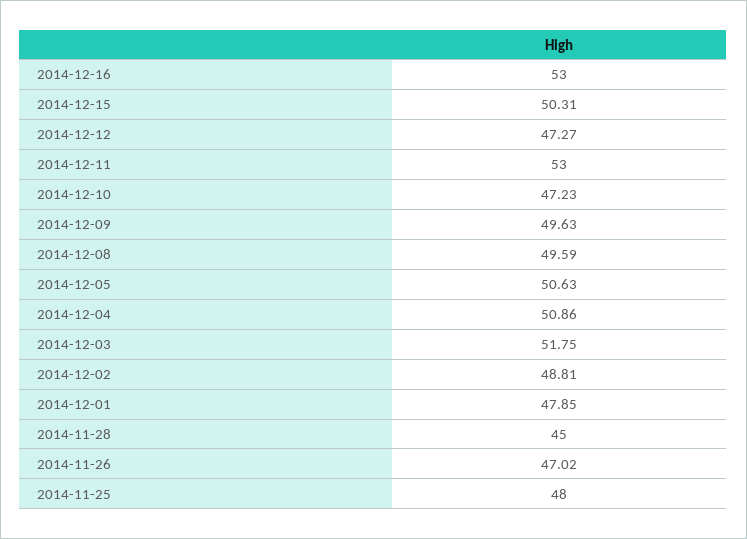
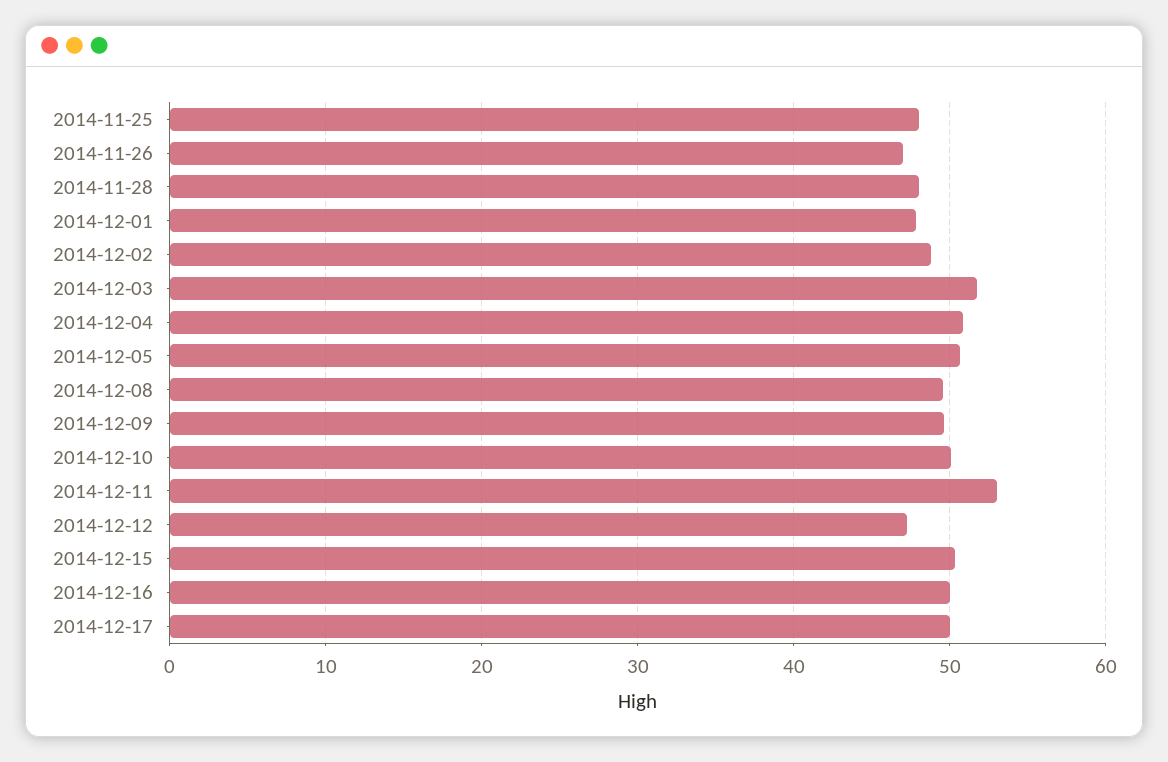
2014-12-16: 53 -> 50
2014-12-10: 47.23 -> 50
2014-11-28: 45 -> 48
2014-12-17: none -> 50

